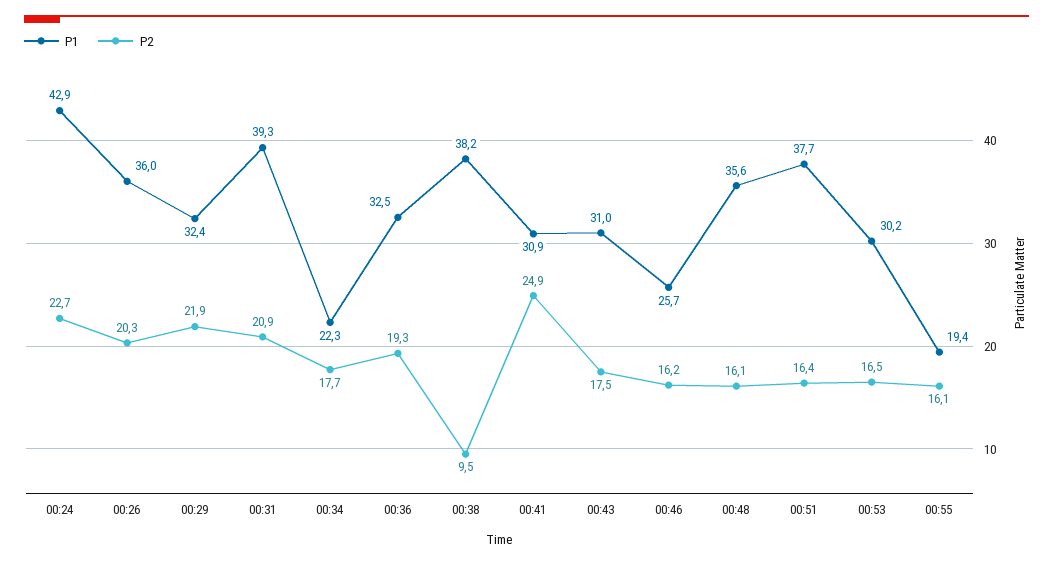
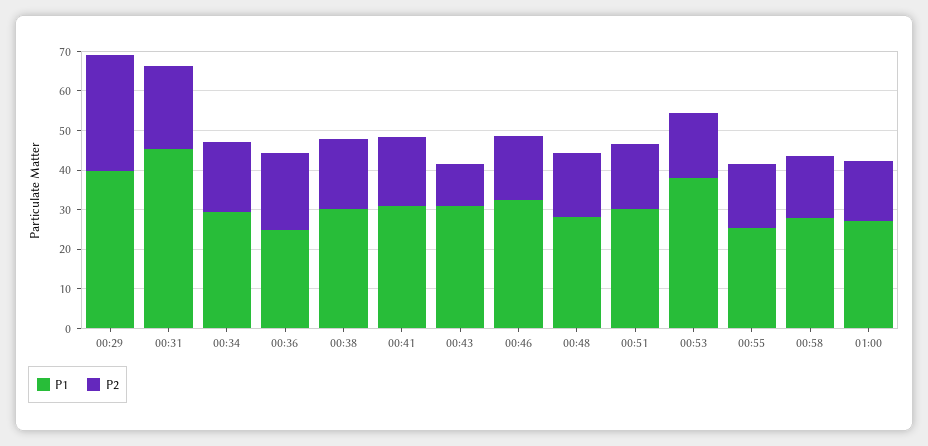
P1, 00:24: 42.9 -> none
P2, 00:24: 22.7 -> none
P1, 00:26: 36 -> none
P2, 00:26: 20.3 -> none
P1, 00:29: 32.4 -> 40
P2, 00:29: 21.9 -> 30
P1, 00:31: 39.3 -> 45
P1, 00:34: 22.3 -> 30
P1, 00:36: 32.5 -> 25
P1, 00:38: 38.2 -> 30
P2, 00:38: 9.5 -> 17.5
P2, 00:41: 24.9 -> 17.5
P2, 00:43: 17.5 -> 10
P1, 00:46: 25.7 -> 32.5
P1, 00:48: 35.6 -> 27.5
P1, 00:51: 37.7 -> 30
P1, 00:53: 30.2 -> 37.5
P1, 00:55: 19.4 -> 25
P1, 00:58: none -> 27.5
P2, 00:58: none -> 15
P1, 01:00: none -> 27.5
P2, 01:00: none -> 15

